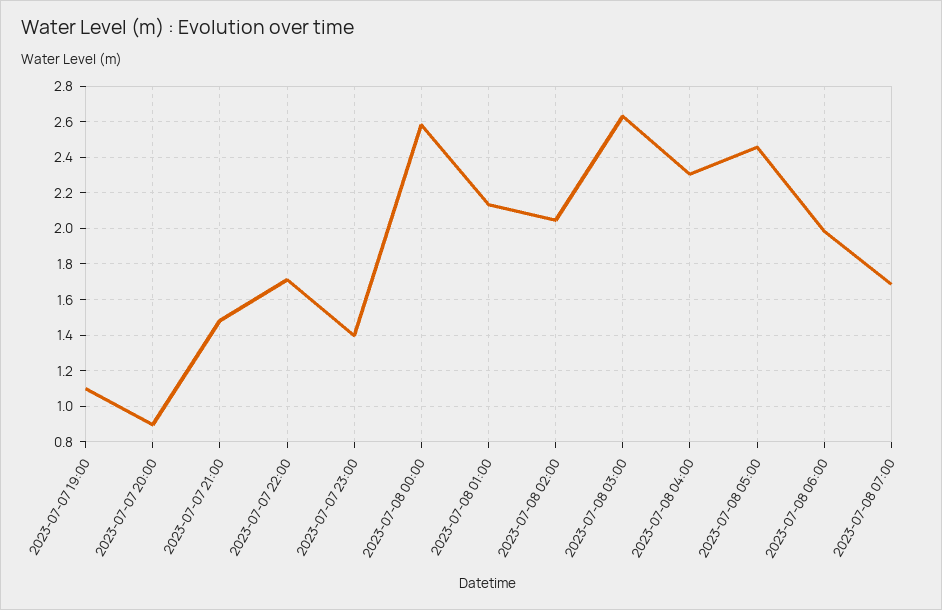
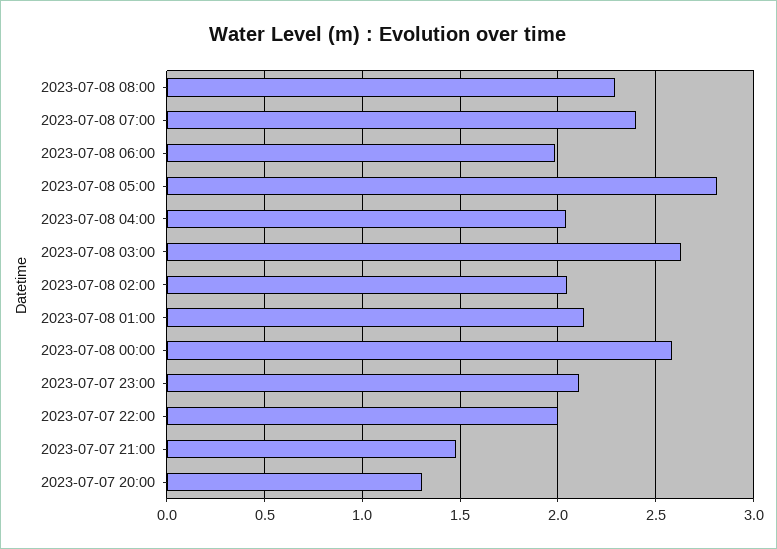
2023-07-07 19:00: 1.1 -> none
2023-07-07 20:00: 0.9 -> 1.3
2023-07-07 22:00: 1.7 -> 2
2023-07-07 23:00: 1.4 -> 2.1
2023-07-08 04:00: 2.3 -> 2.05
2023-07-08 05:00: 2.45 -> 2.8
2023-07-08 07:00: 1.7 -> 2.4
2023-07-08 08:00: none -> 2.3

